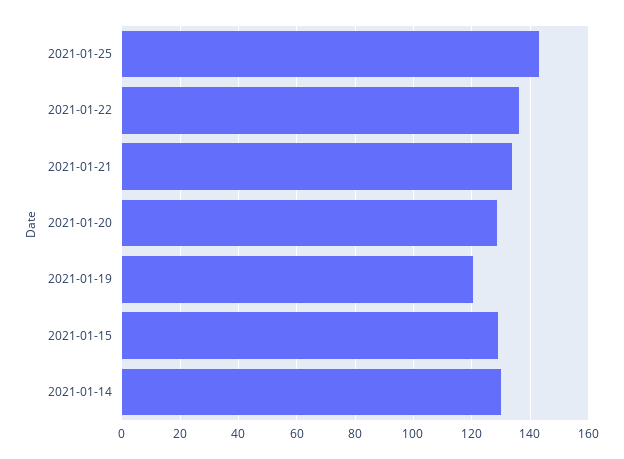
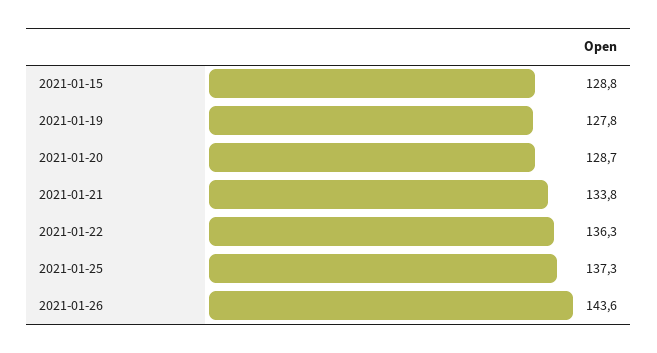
2021-01-25: 142.5 -> 137.3
2021-01-19: 120 -> 127.8
2021-01-14: 130 -> none
2021-01-26: none -> 143.6

